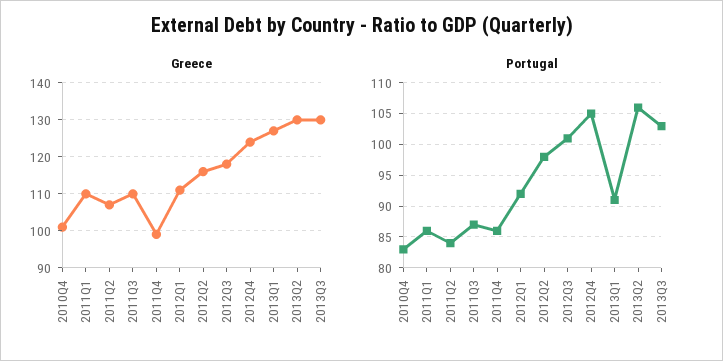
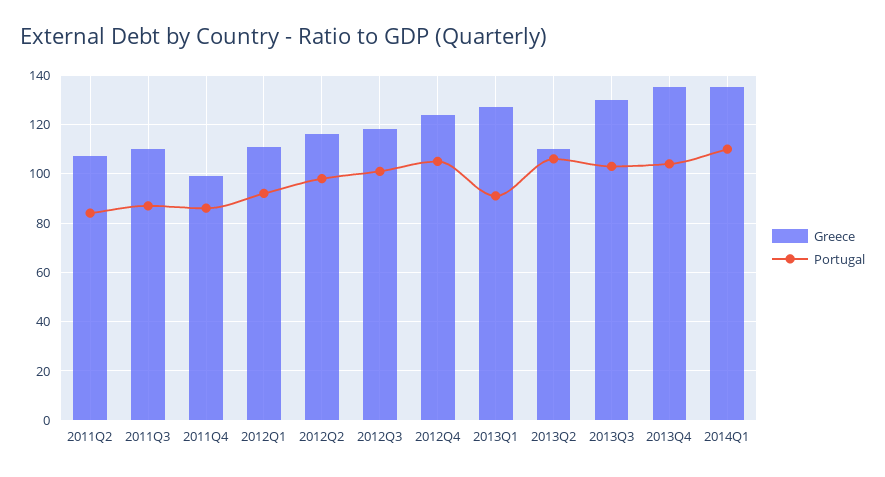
Greece, 2010Q4: 100 -> none
Greece, 2011Q1: 110 -> none
Greece, 2013Q2: 130 -> 110
Portugal, 2010Q4: 83 -> none
Portugal, 2011Q1: 86 -> none
Greece, 2013Q4: none -> 135
Portugal, 2013Q4: none -> 105
Greece, 2014Q1: none -> 135
Portugal, 2014Q1: none -> 110

